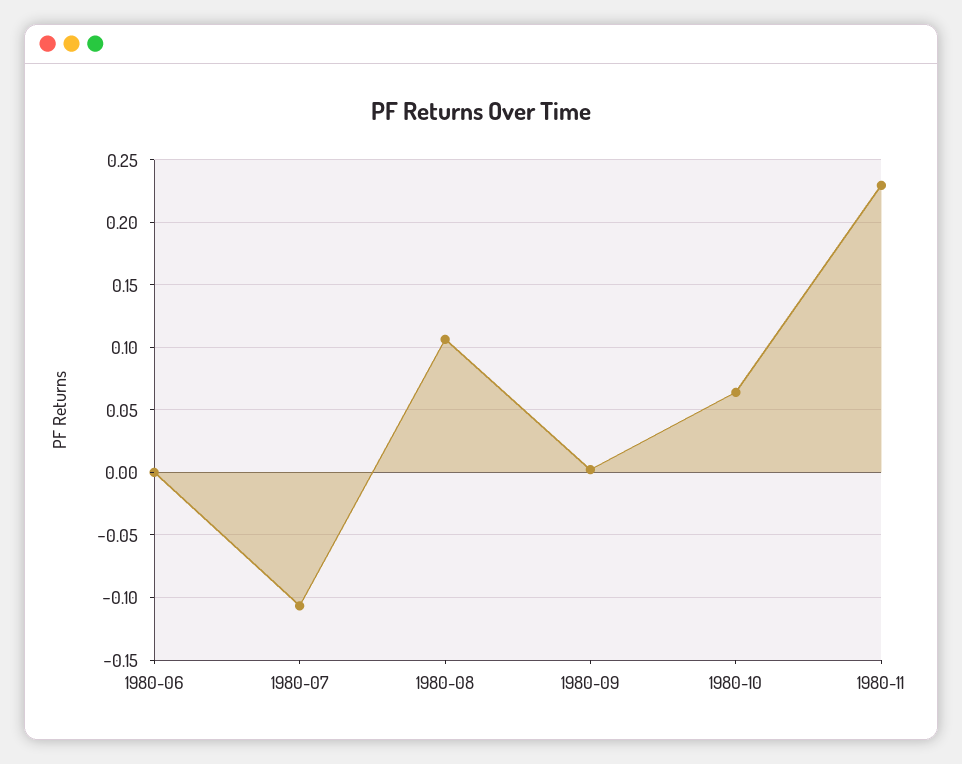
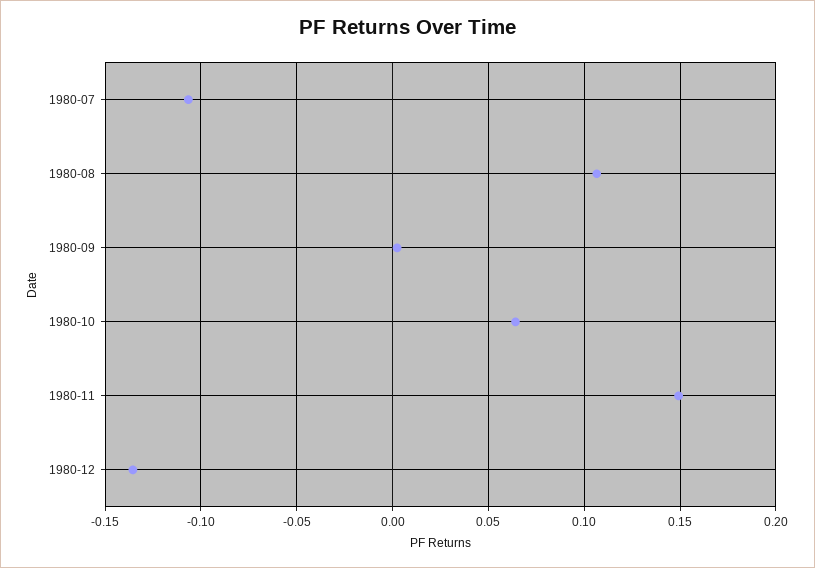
1980-06: 0 -> none
1980-11: 0.23 -> 0.15
1980-12: none -> -0.135

